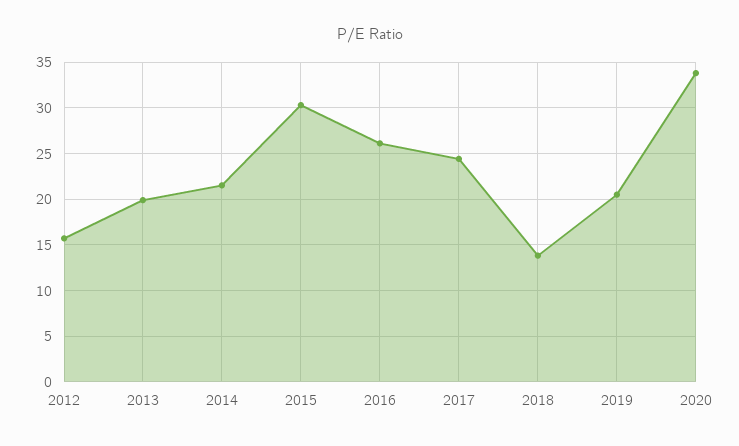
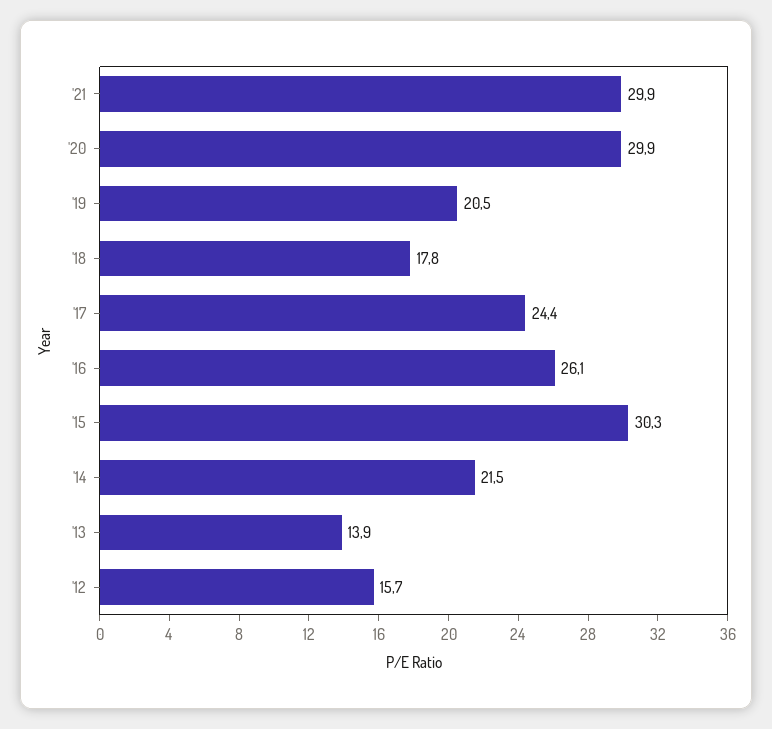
2013: 20 -> 13.9
2018: 14 -> 17.8
2020: 34 -> 29.9
'21: none -> 29.9

